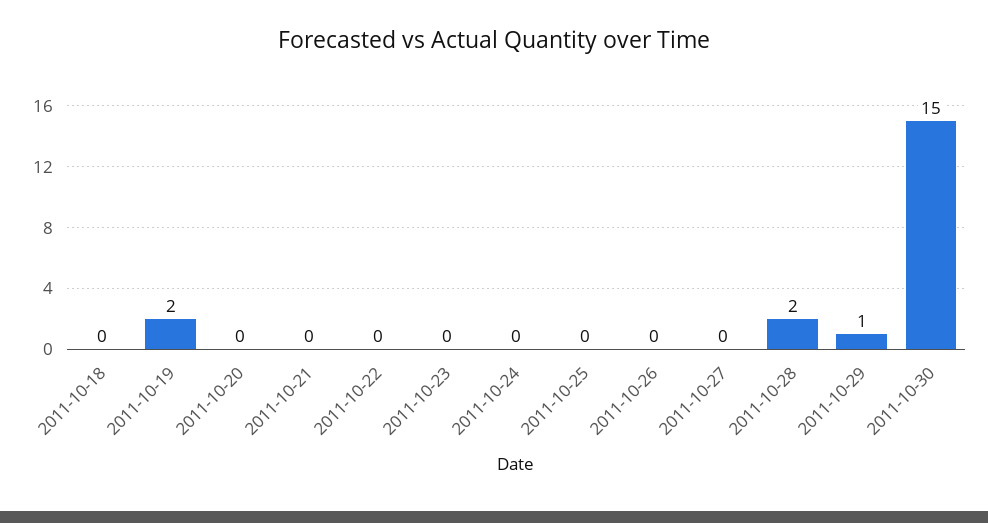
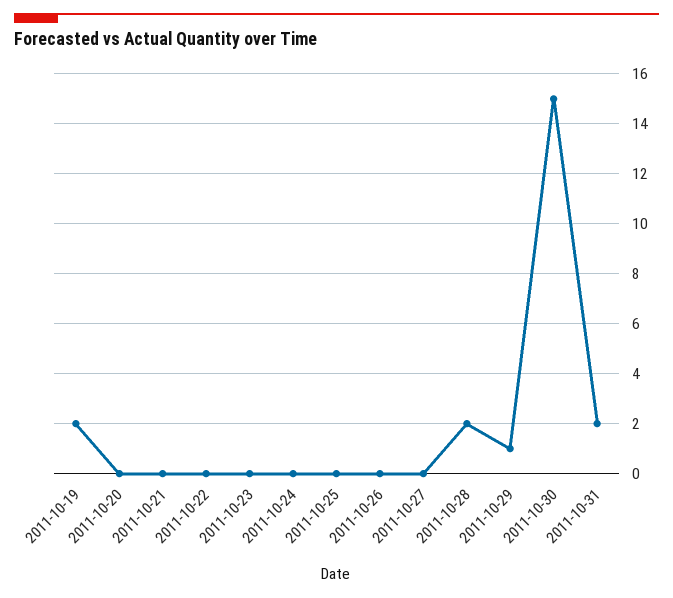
2011-10-18: 0 -> none
2011-10-31: none -> 2

